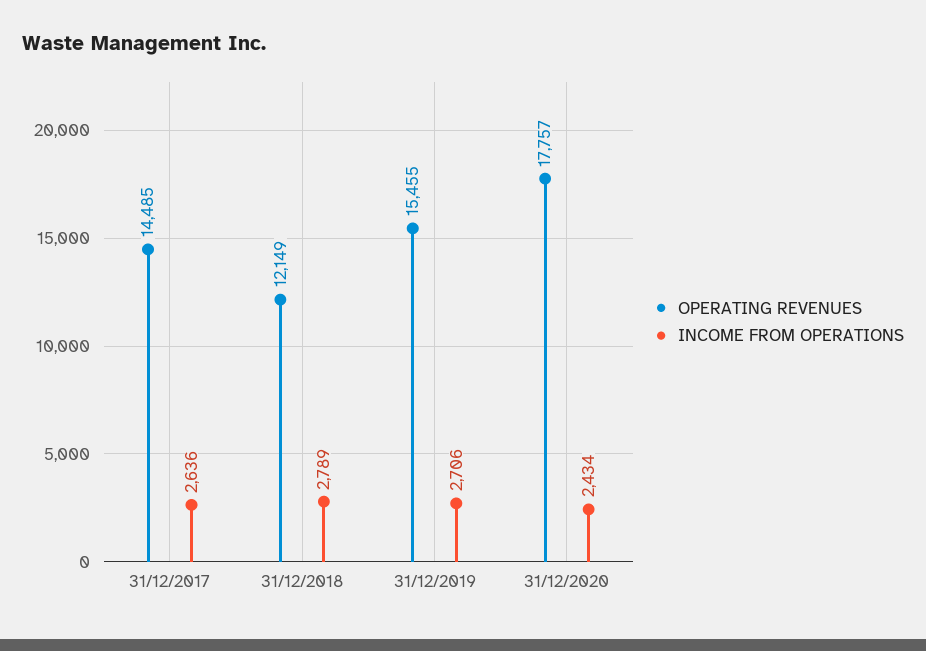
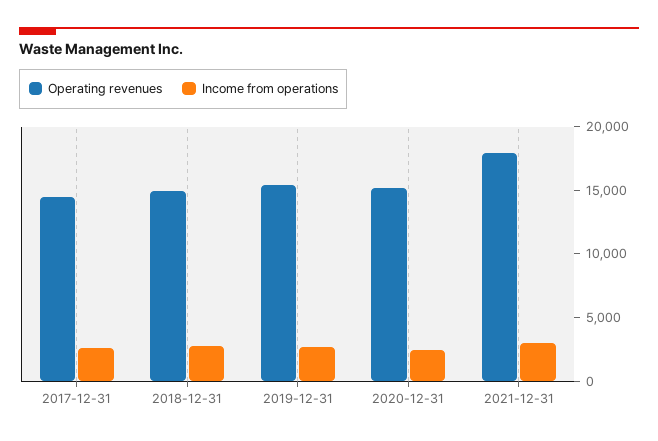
OPERATING REVENUES, 31/12/2018: 12149 -> 15000
OPERATING REVENUES, 31/12/2020: 17757 -> 15000
OPERATING REVENUES, 2021-12-31: none -> 18000
INCOME FROM OPERATIONS, 2021-12-31: none -> 3000

